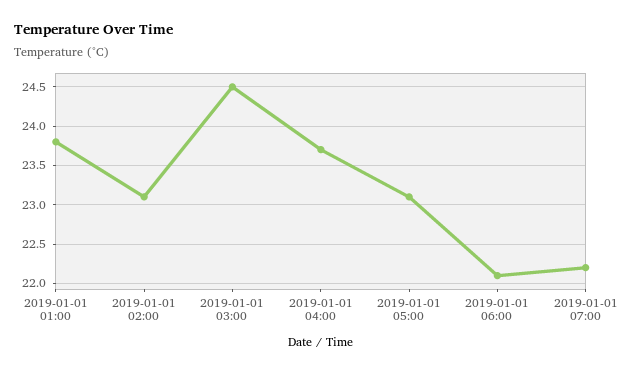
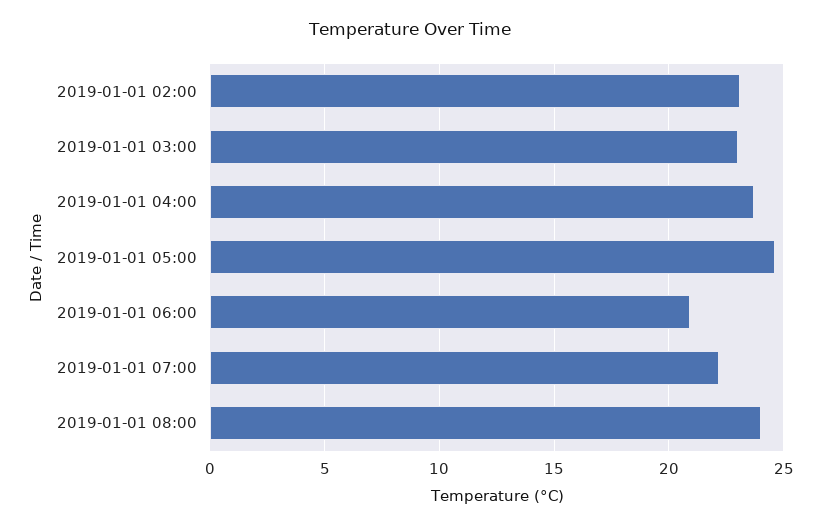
2019-01-01 01:00: 23.8 -> none
2019-01-01 03:00: 24.5 -> 23
2019-01-01 05:00: 23.1 -> 24.5
2019-01-01 06:00: 22.1 -> 21
2019-01-01 08:00: none -> 24

